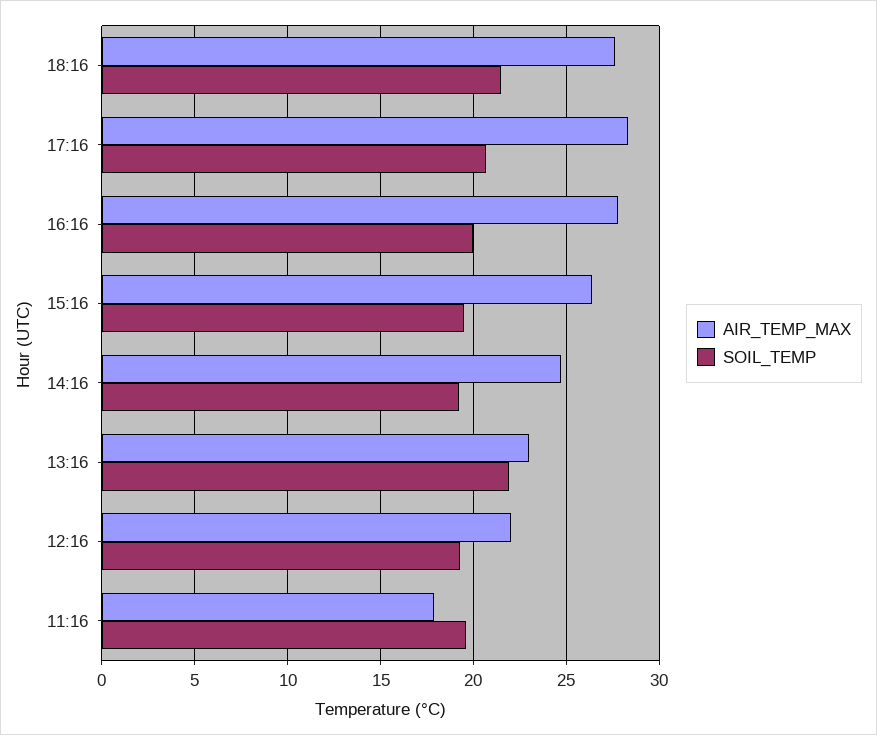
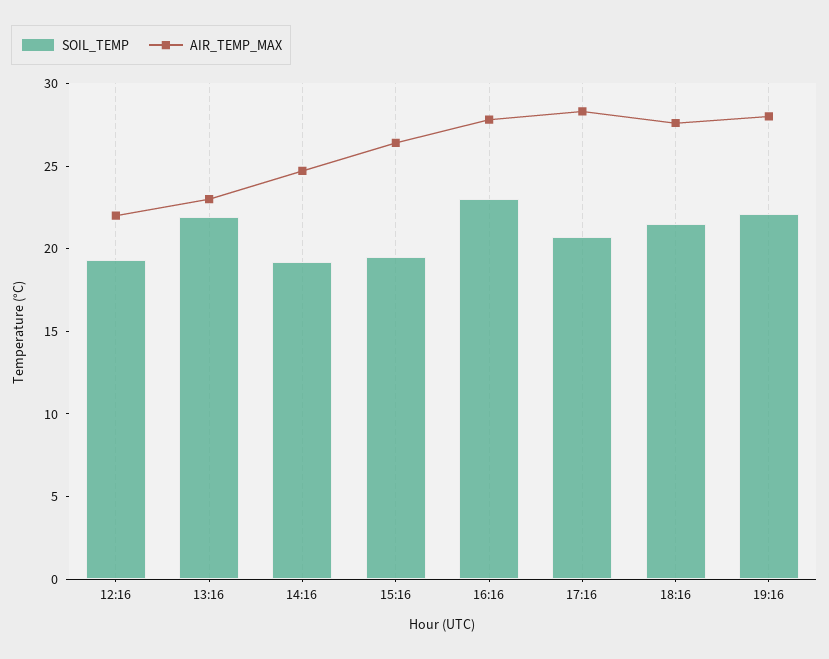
SOIL_TEMP, 16:16: 20 -> 23
AIR_TEMP_MAX, 11:16: 18 -> none
SOIL_TEMP, 11:16: 19.5 -> none
SOIL_TEMP, 19:16: none -> 22
AIR_TEMP_MAX, 19:16: none -> 28

